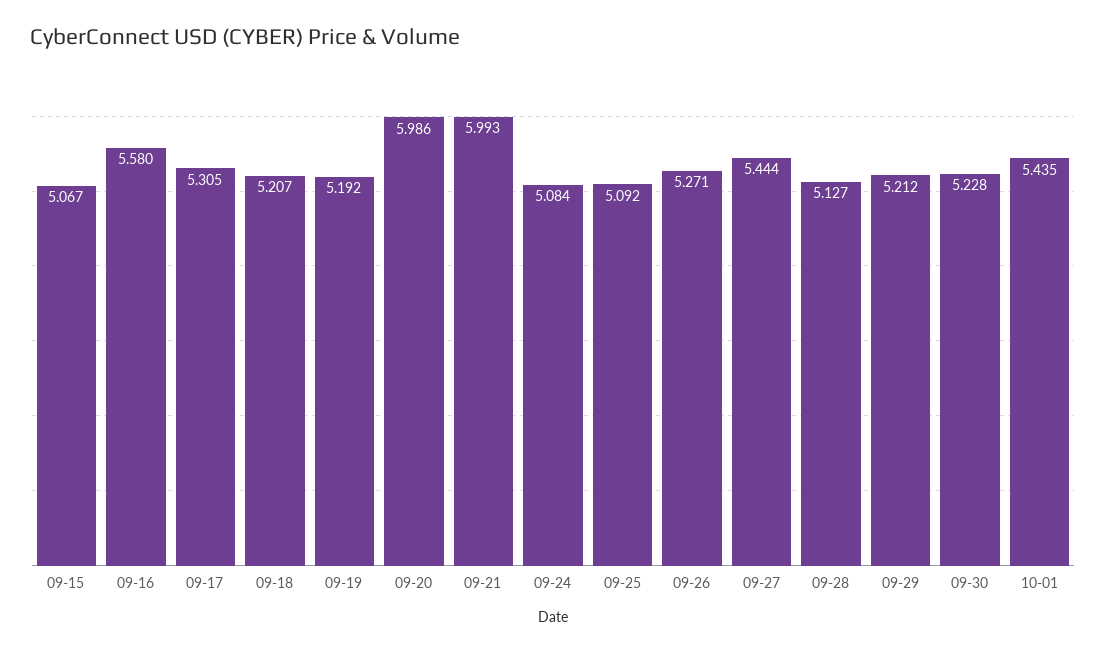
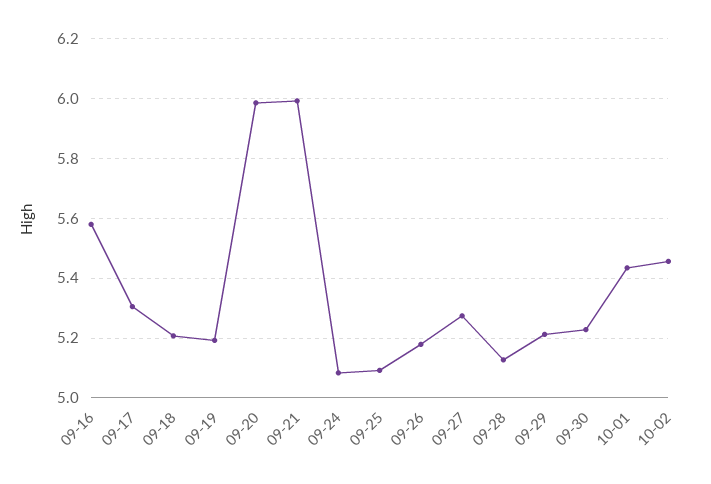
09-15: 5.067 -> none
09-26: 5.271 -> 5.175
09-27: 5.444 -> 5.275
10-02: none -> 5.45

